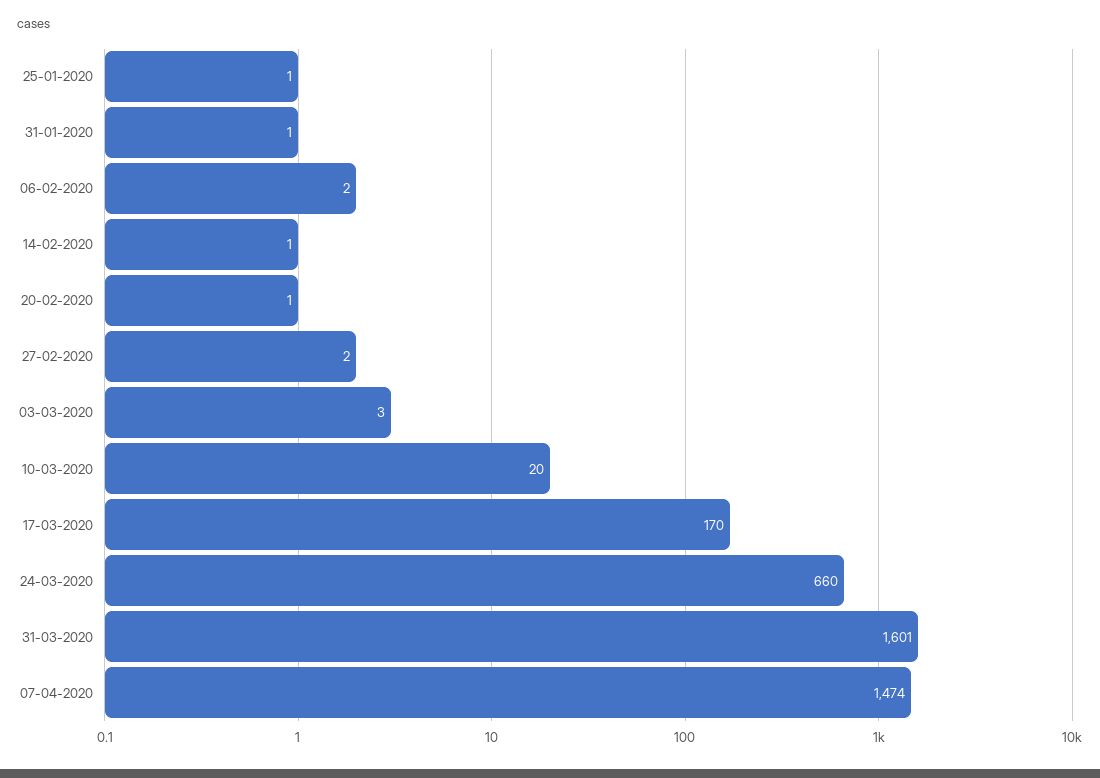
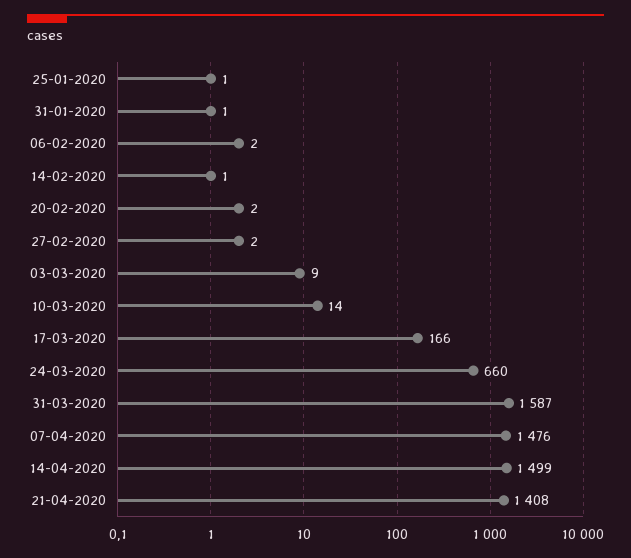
20-02-2020: 1 -> 2
03-03-2020: 3 -> 9
10-03-2020: 20 -> 14
17-03-2020: 170 -> 166
31-03-2020: 1601 -> 1587
07-04-2020: 1474 -> 1476
14-04-2020: none -> 1499
21-04-2020: none -> 1408

